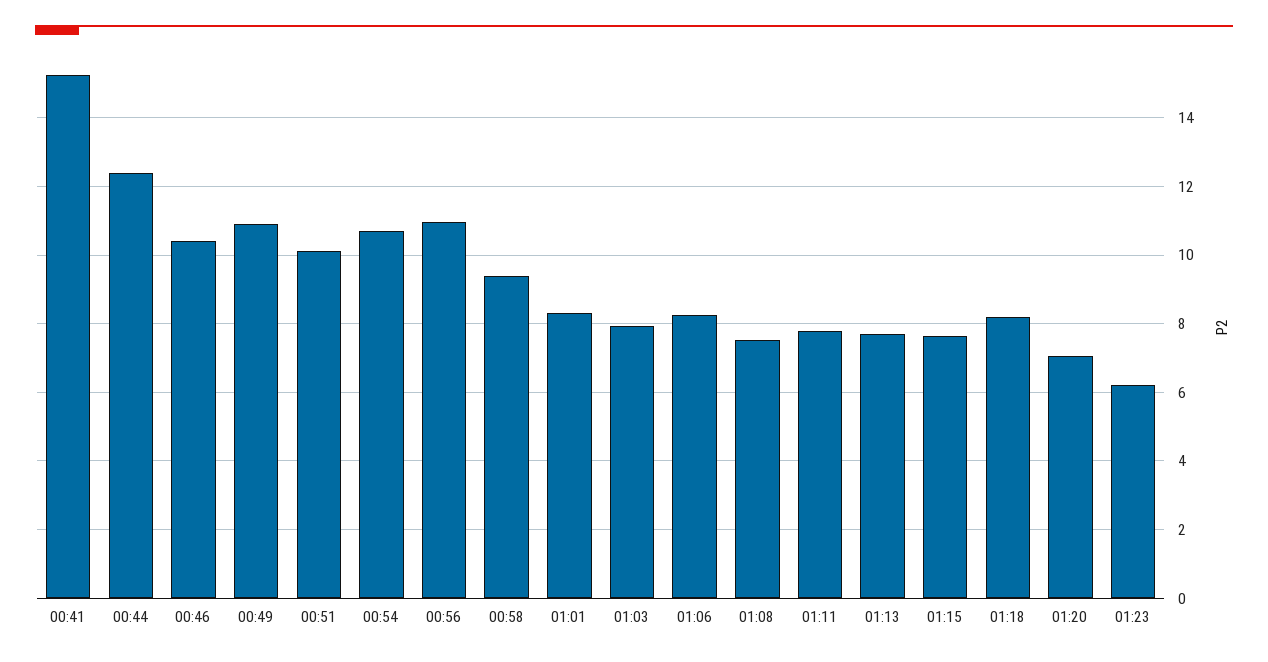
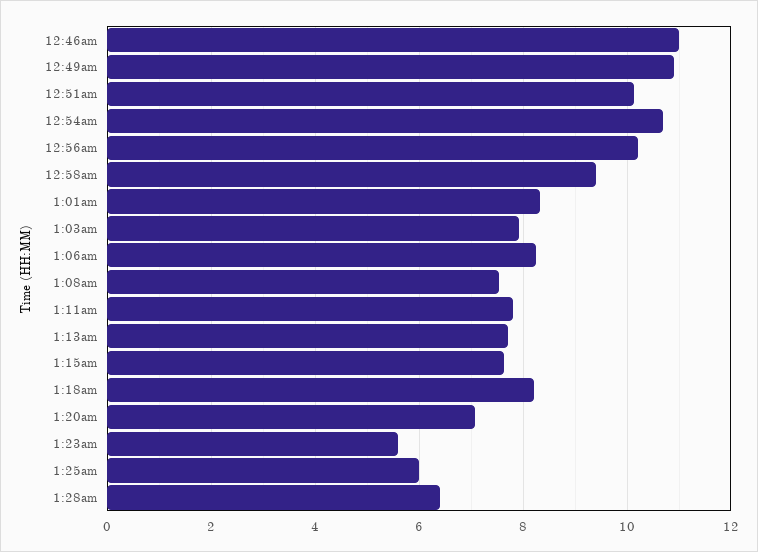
00:41: 15.2 -> none
00:44: 12.4 -> none
00:46: 10.4 -> 11
00:56: 11 -> 10.2
01:23: 6.2 -> 5.6
1:25am: none -> 6
1:28am: none -> 6.4

